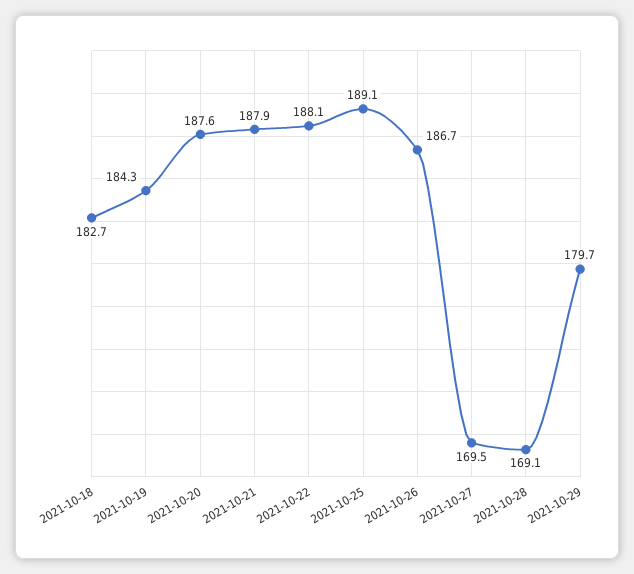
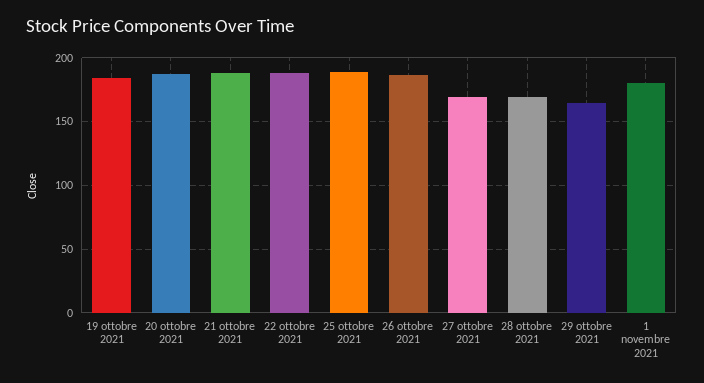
2021-10-18: 182.7 -> none
2021-10-29: 179.7 -> 165
1 novembre 2021: none -> 180

